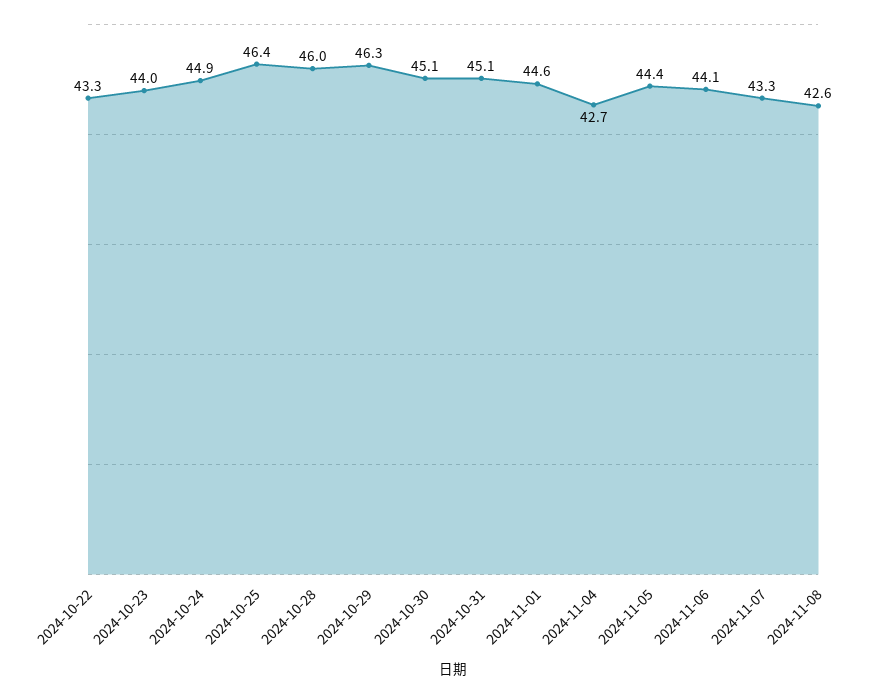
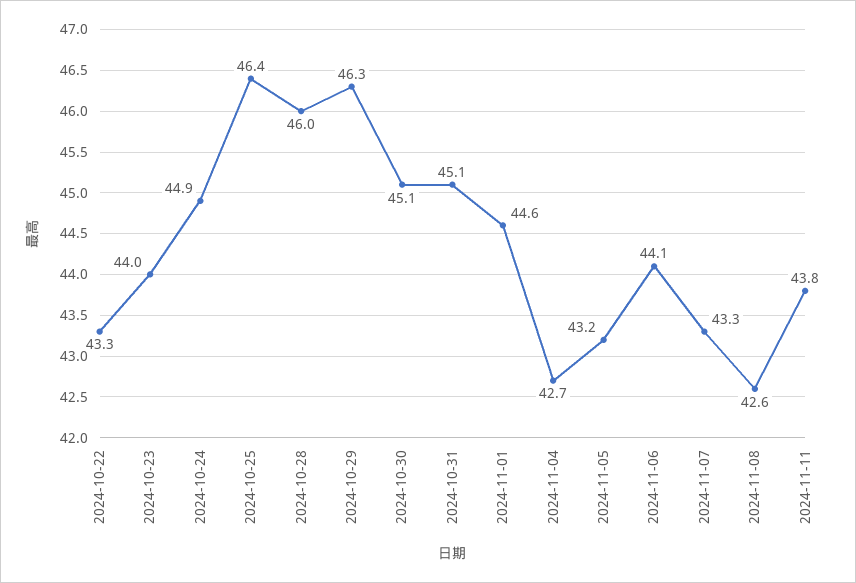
2024-11-05: 44.4 -> 43.2
2024-11-11: none -> 43.8

